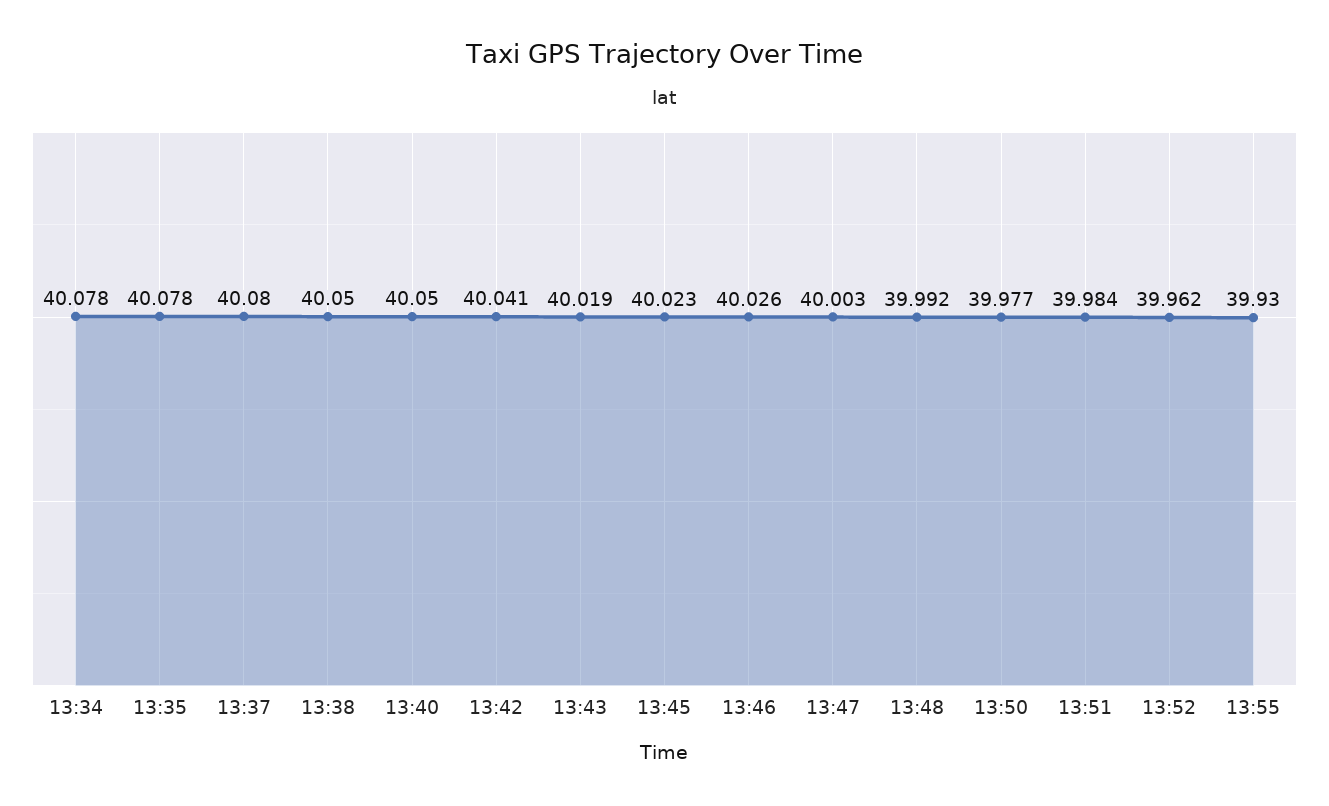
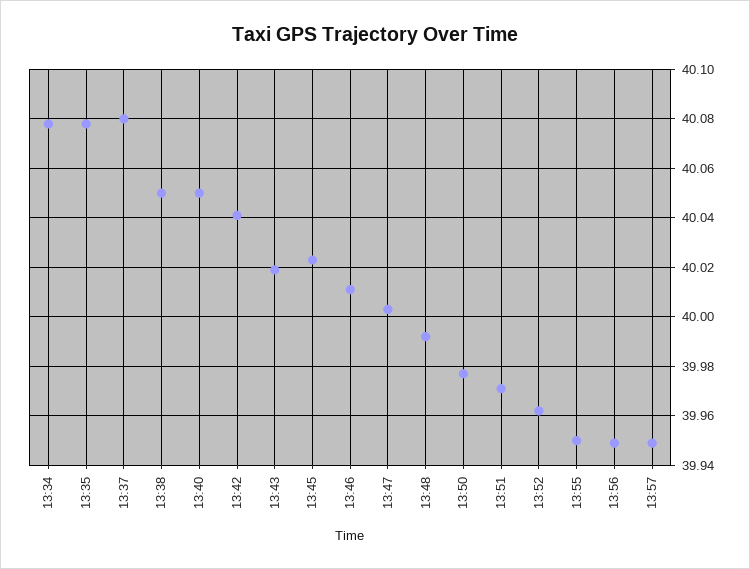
13:46: 40.026 -> 40.01
13:51: 39.984 -> 39.97
13:55: 39.93 -> 39.95
13:56: none -> 39.95
13:57: none -> 39.95

